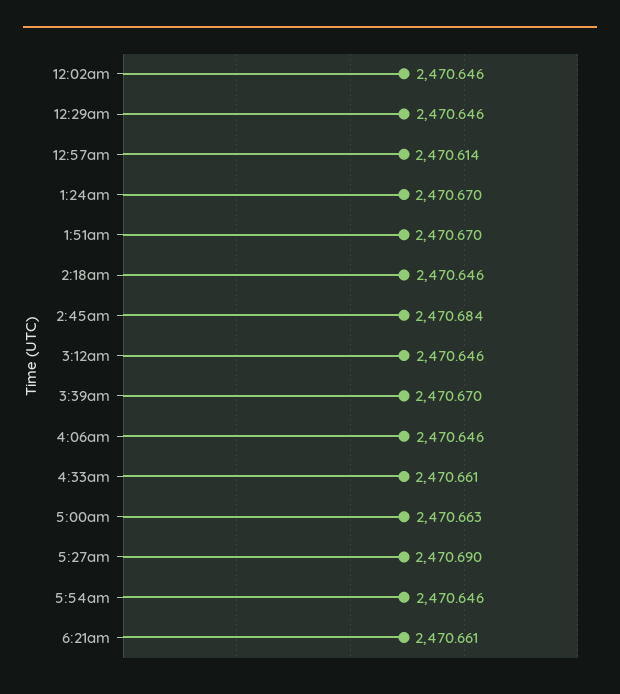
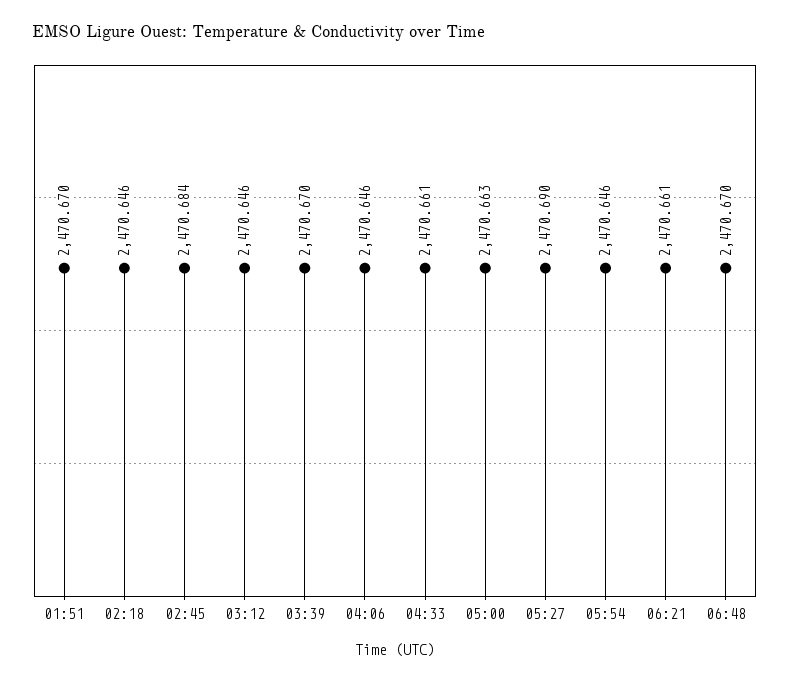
12:02am: 2470.646 -> none
12:29am: 2470.646 -> none
12:57am: 2470.614 -> none
1:24am: 2470.67 -> none
06:48: none -> 2470.67

